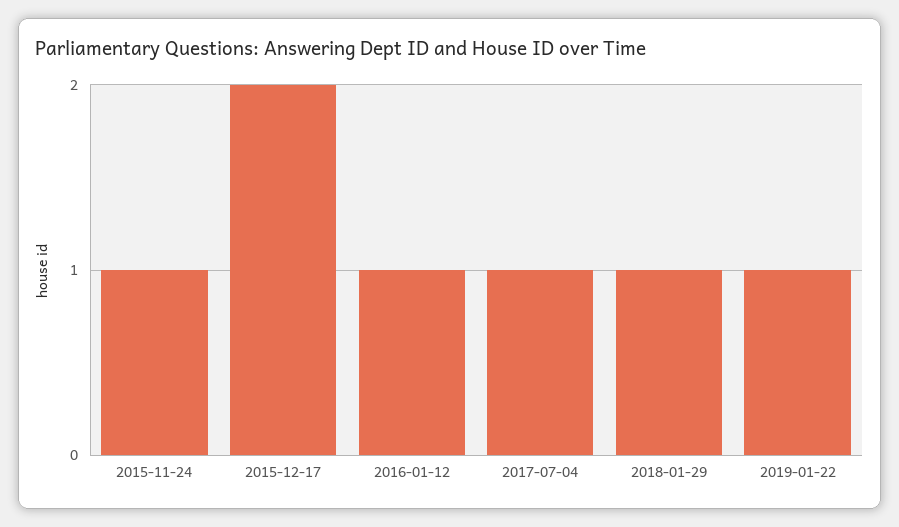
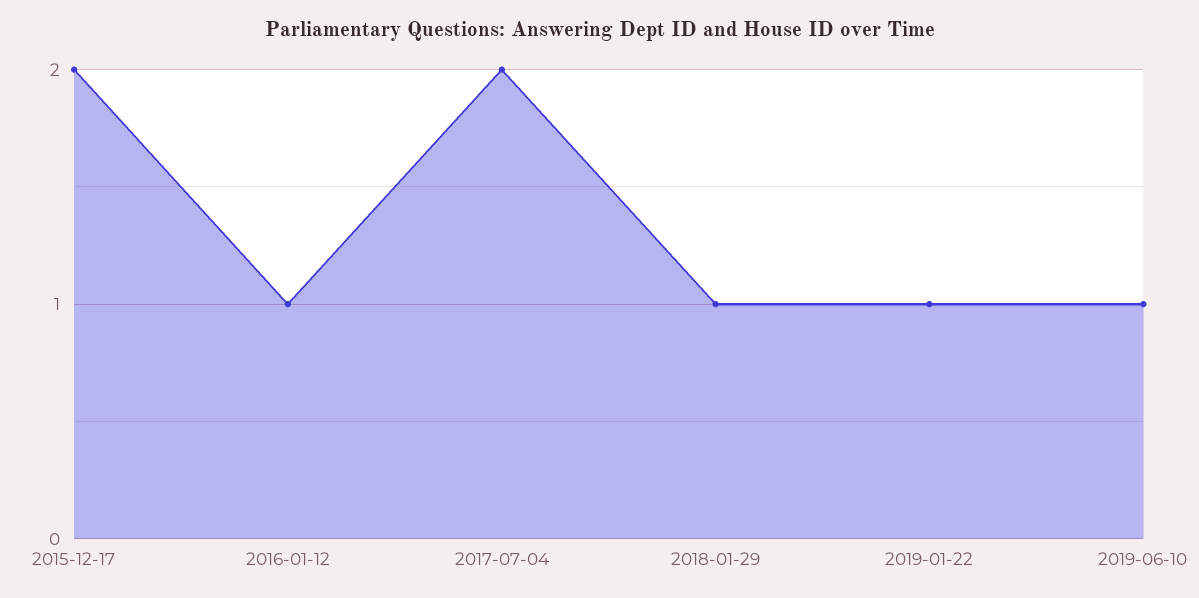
2015-11-24: 1 -> none
2017-07-04: 1 -> 2
2019-06-10: none -> 1

